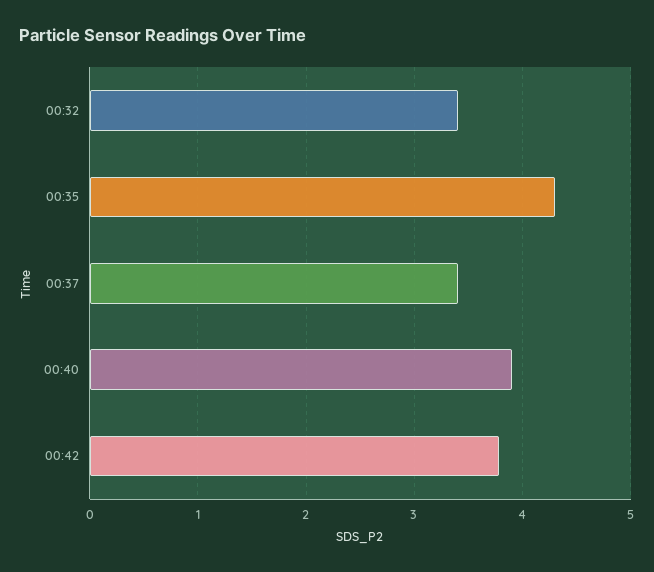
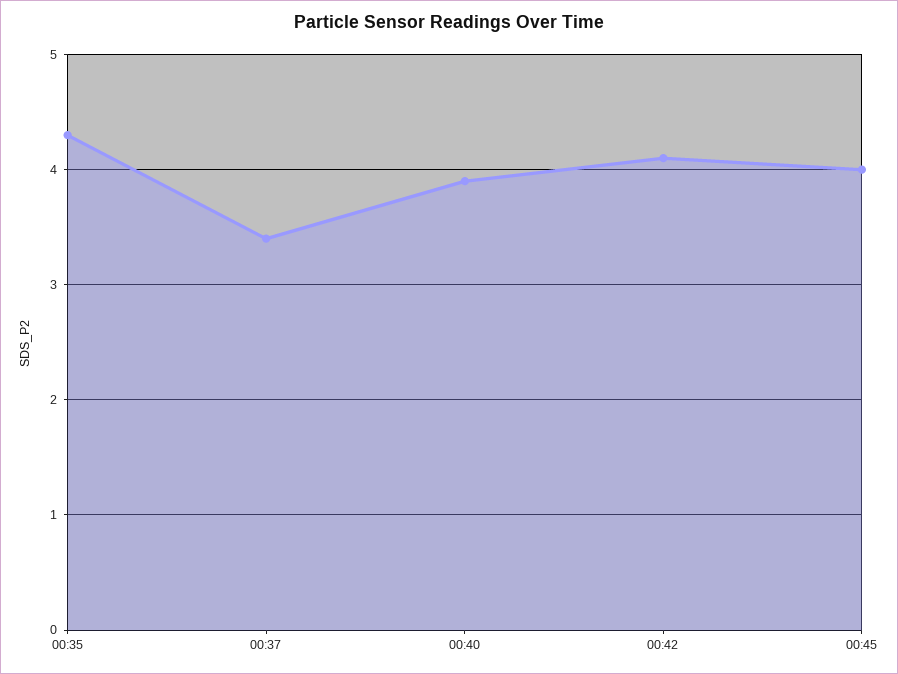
00:32: 3.4 -> none
00:42: 3.8 -> 4.1
00:45: none -> 4

